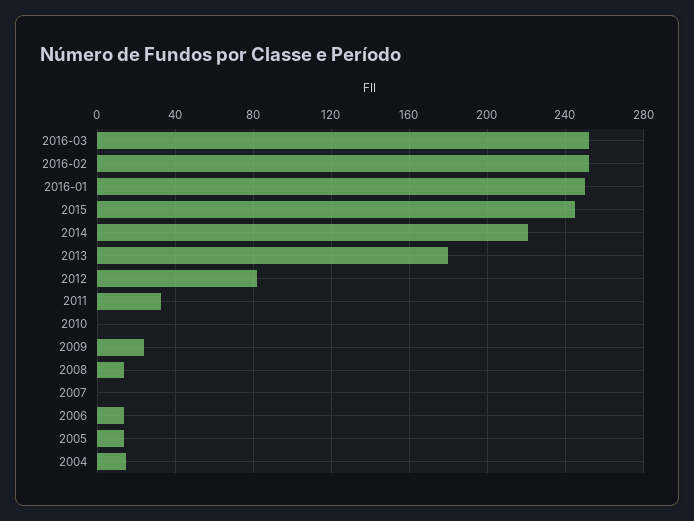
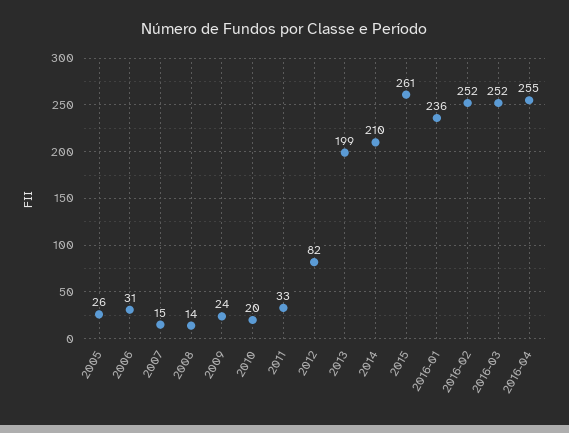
2016-01: 250 -> 236
2015: 245 -> 261
2014: 220 -> 210
2013: 180 -> 199
2010: 0 -> 20
2007: 0 -> 15
2006: 15 -> 31
2005: 15 -> 26
2004: 15 -> none
2016-04: none -> 255

